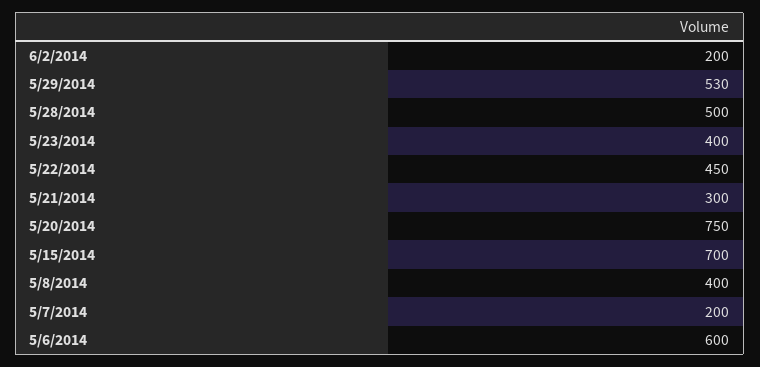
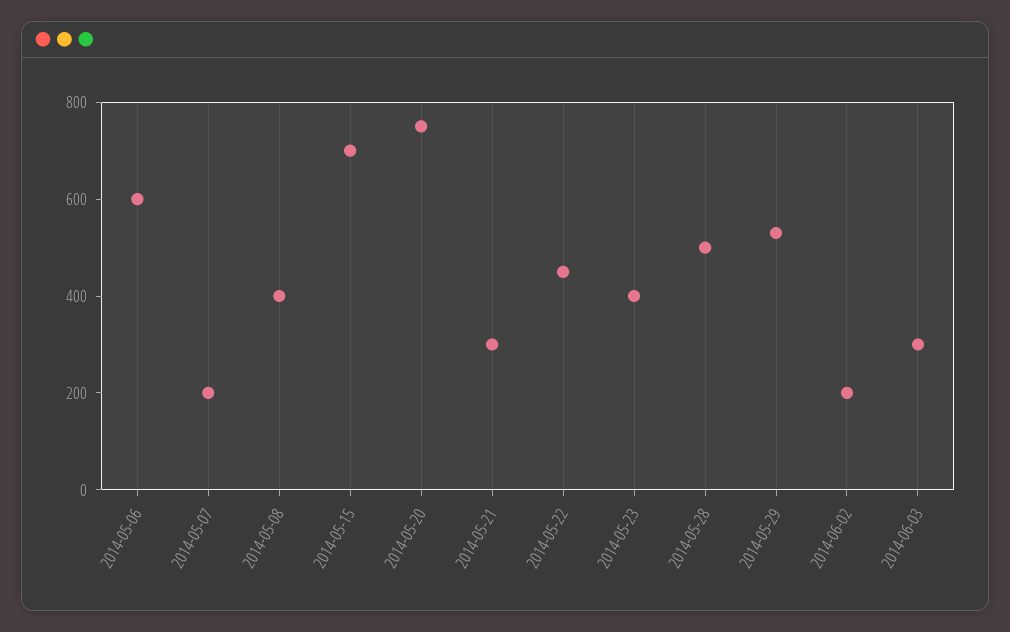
2014-06-03: none -> 300

